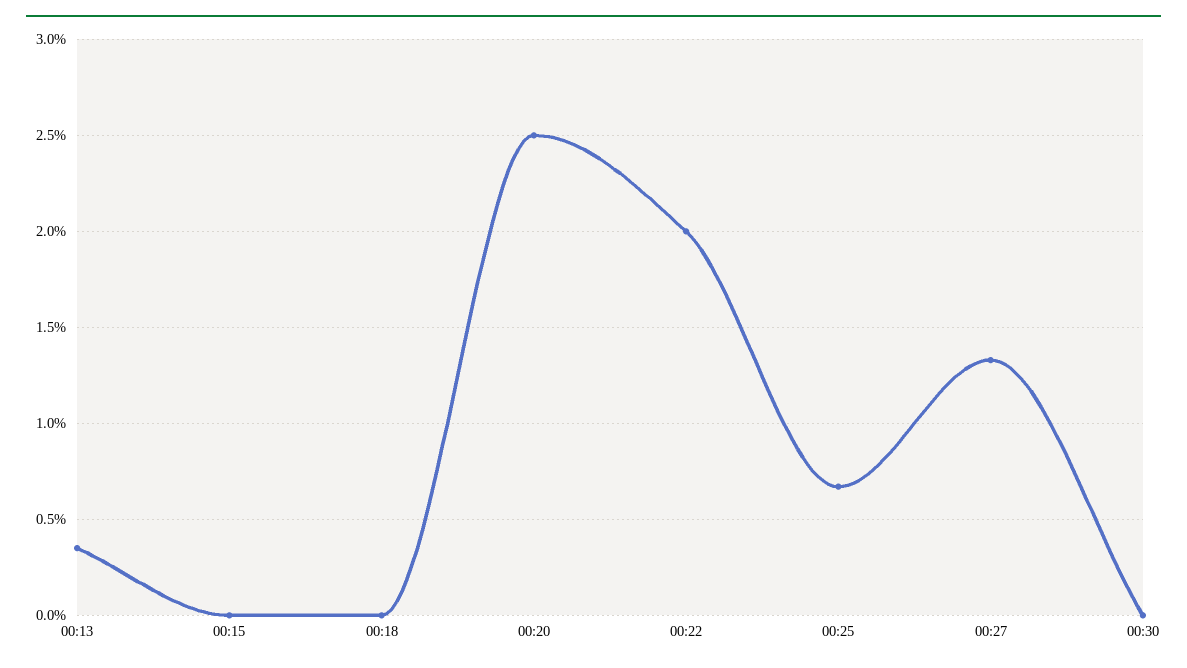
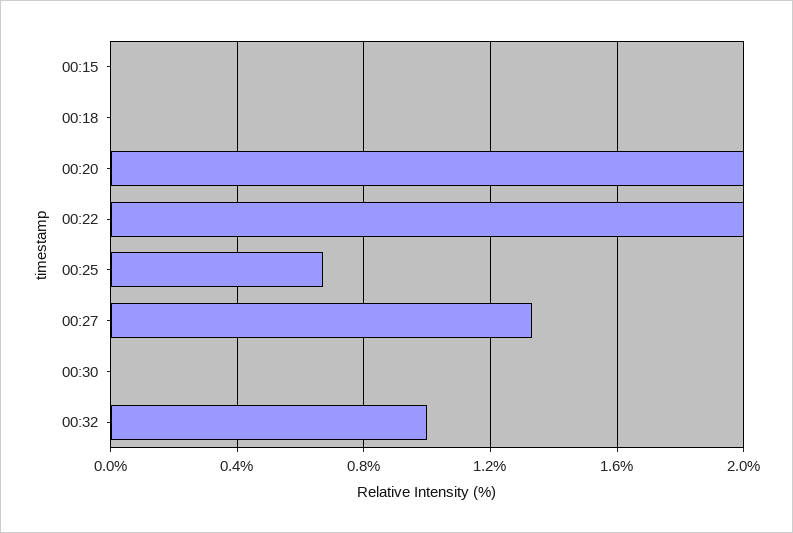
00:13: 0.35 -> none
00:20: 2.5 -> 2
00:32: none -> 1

